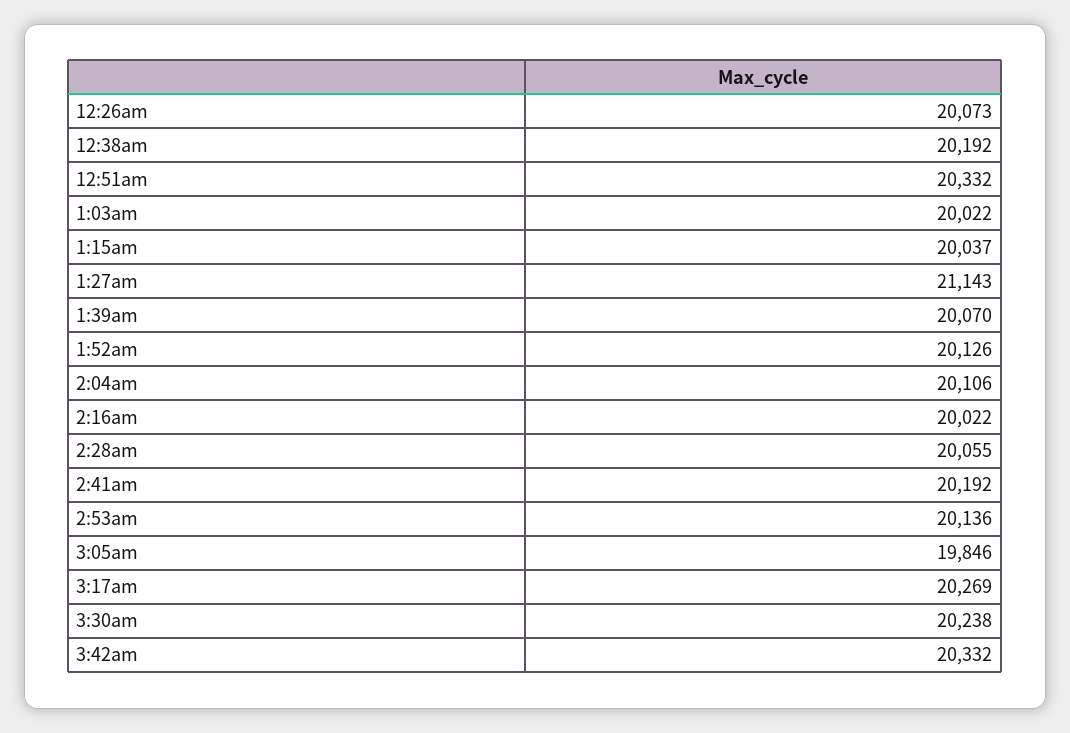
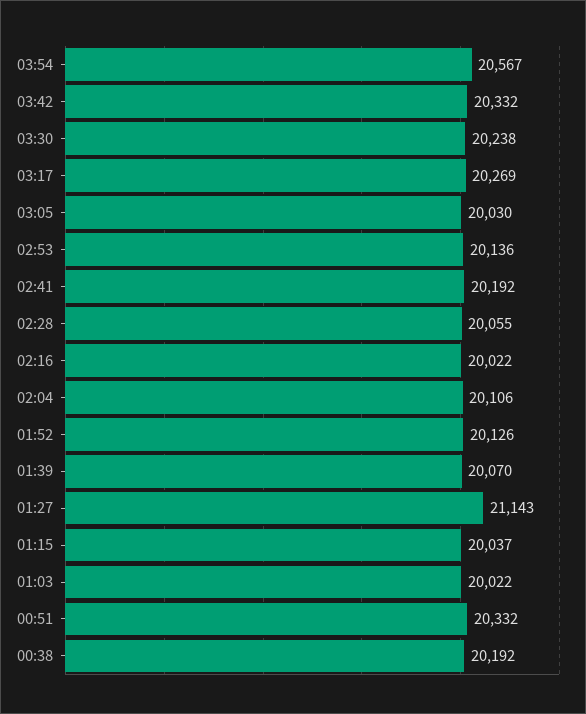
12:26am: 20073 -> none
3:05am: 19846 -> 20030
03:54: none -> 20567

